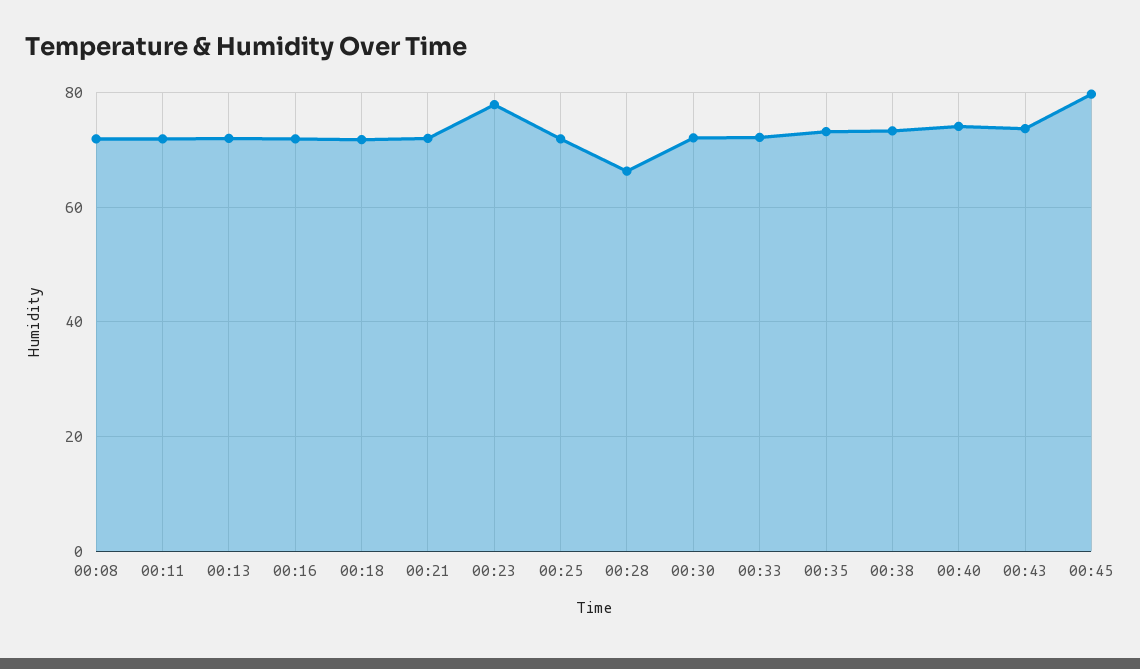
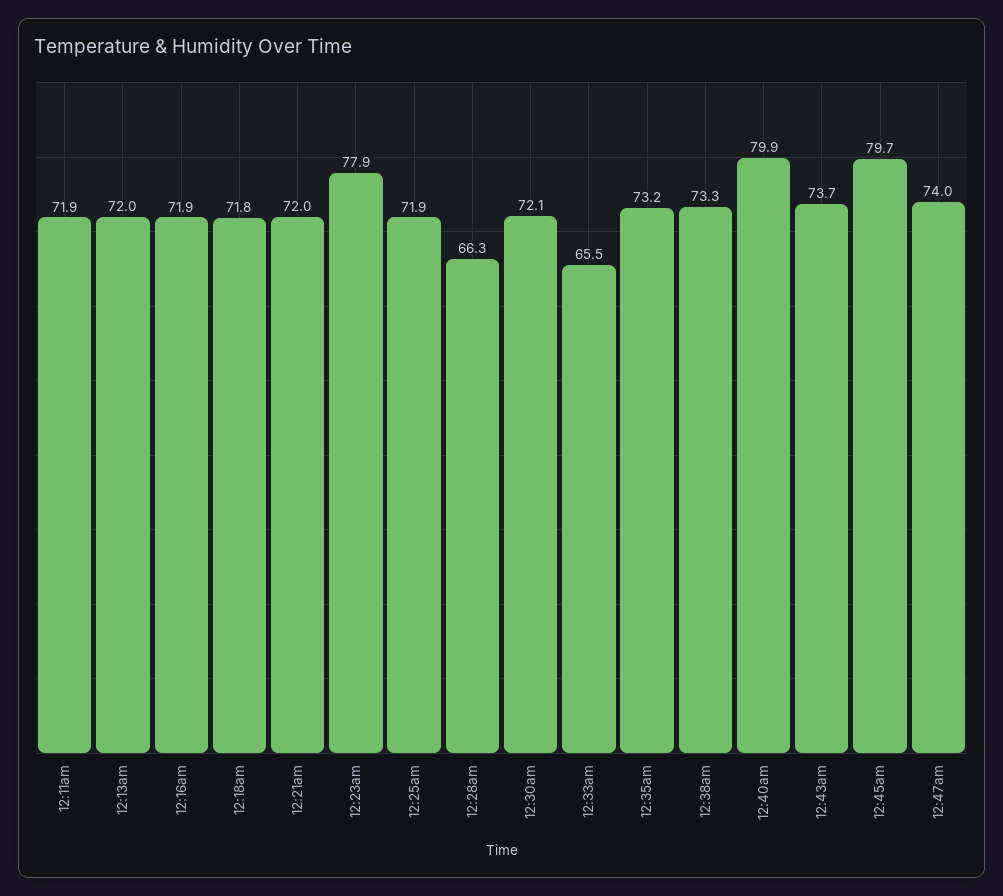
00:08: 72 -> none
00:33: 72 -> 65.5
00:40: 74 -> 79.9
12:47am: none -> 74

